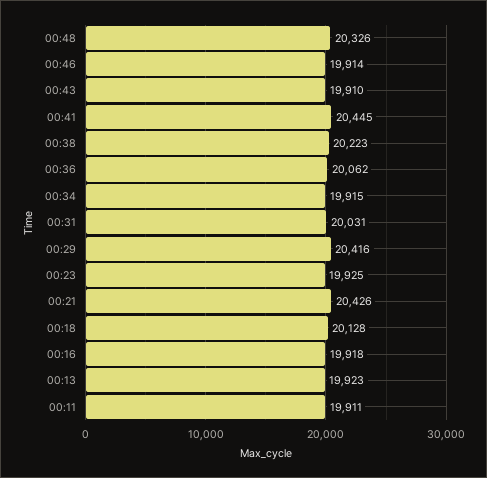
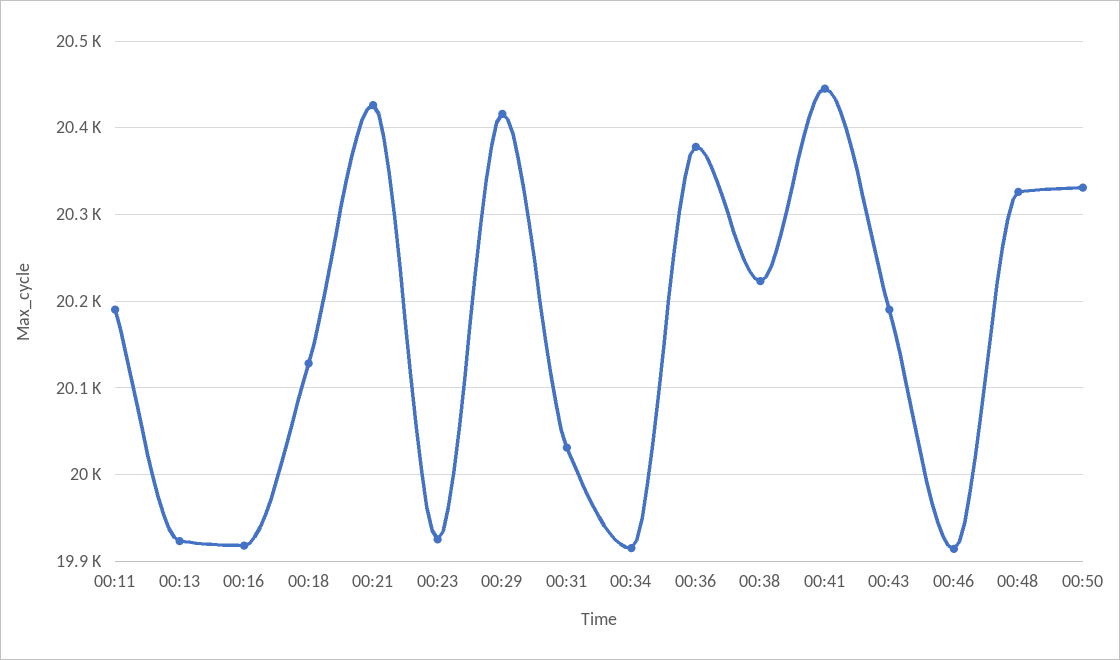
00:43: 19910 -> 20190
00:36: 20062 -> 20380
00:11: 19911 -> 20190
00:50: none -> 20330

